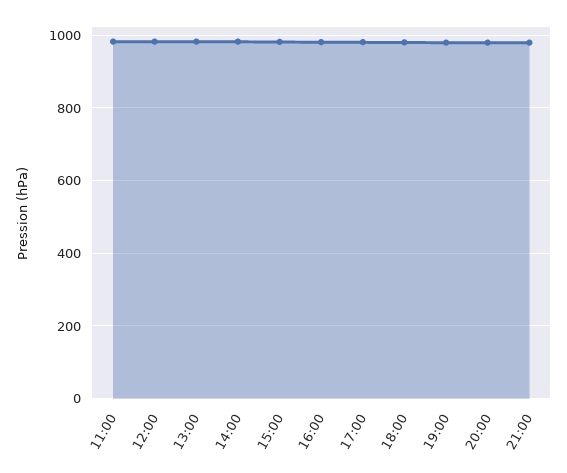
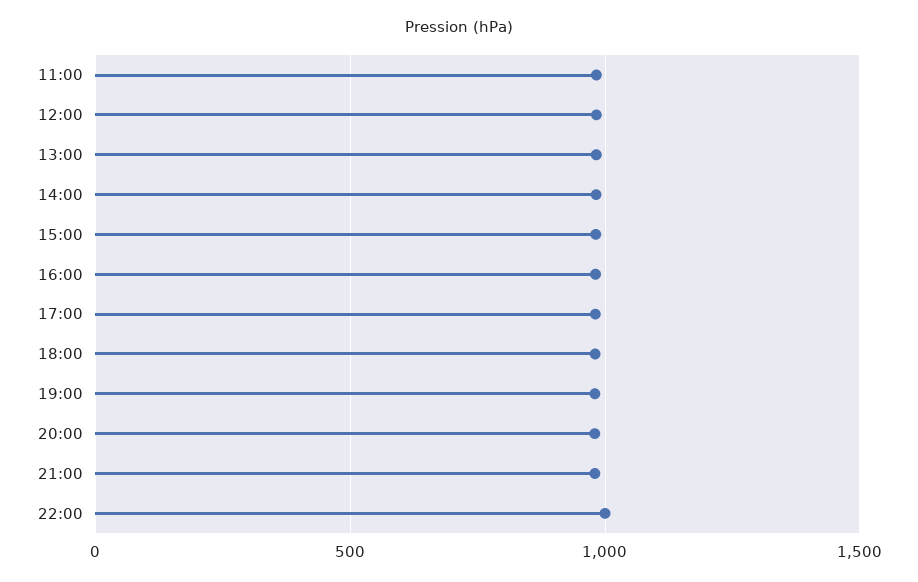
22:00: none -> 1000

